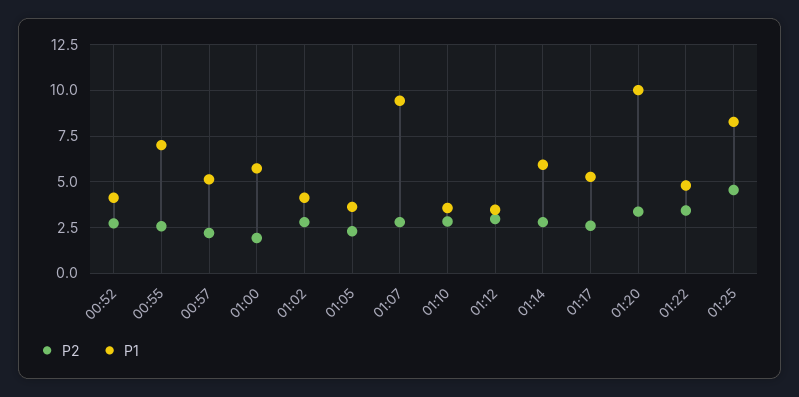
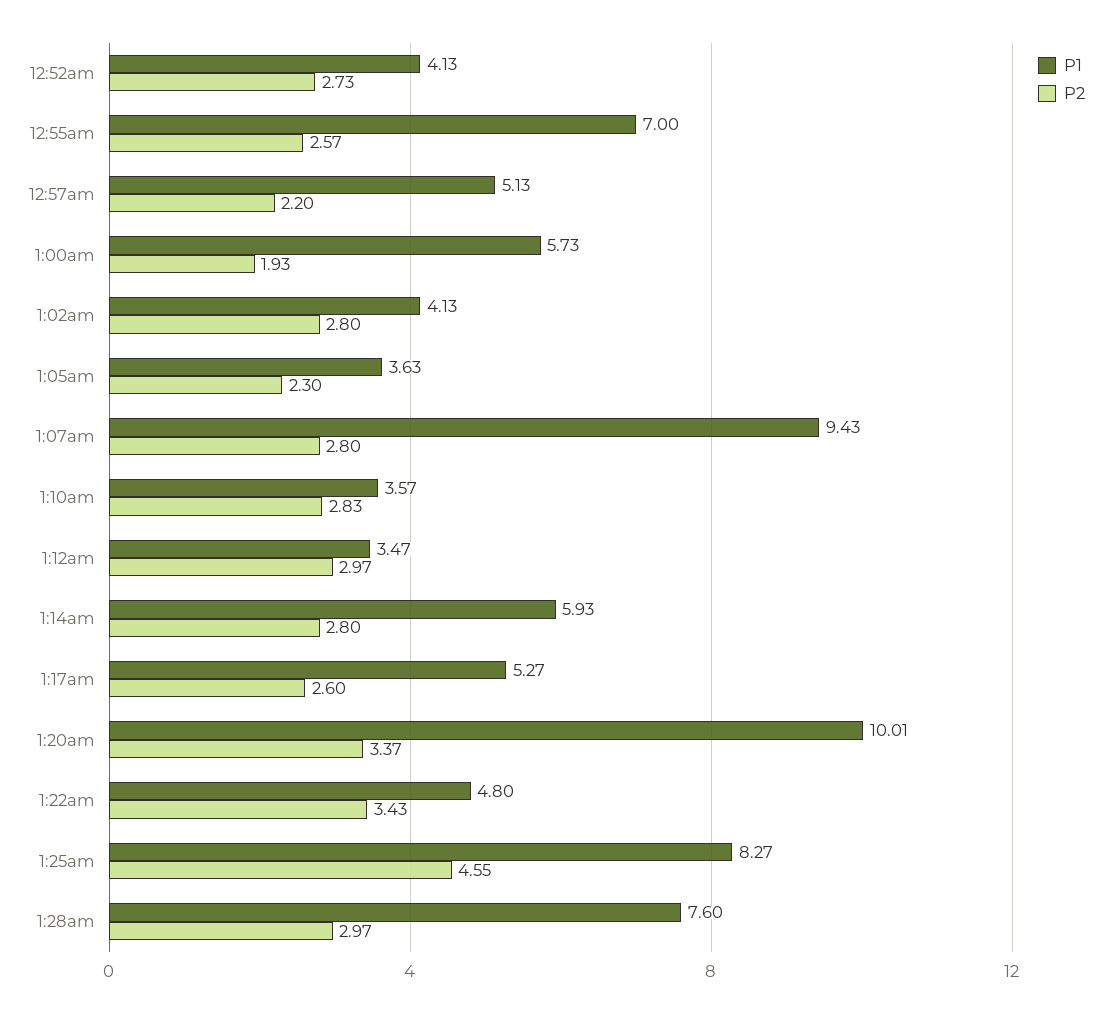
P1, 1:28am: none -> 7.6
P2, 1:28am: none -> 2.97

